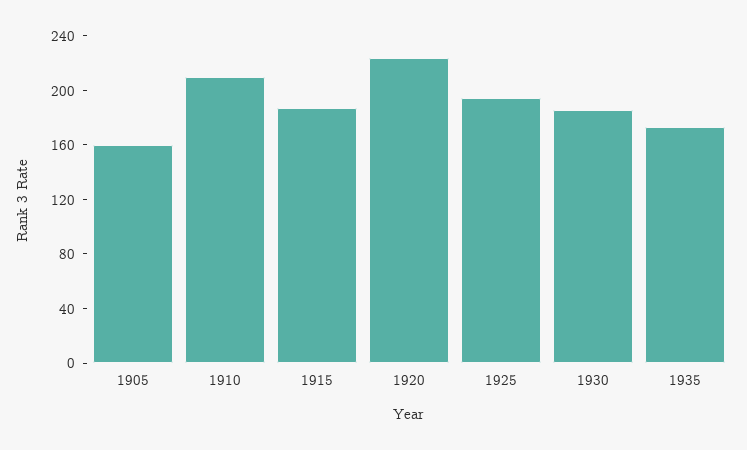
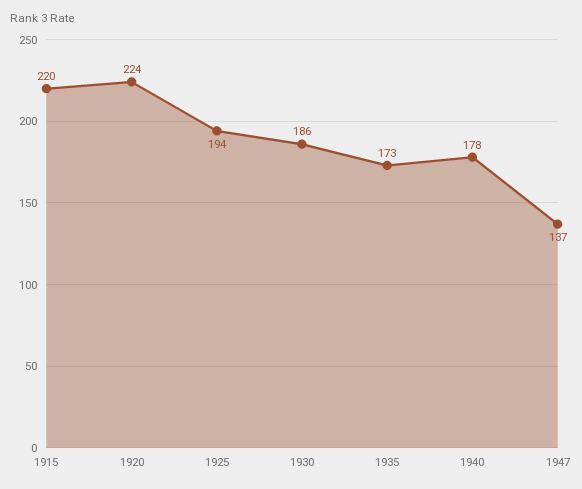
1905: 160 -> none
1910: 210 -> none
1915: 190 -> 220
1940: none -> 178
1947: none -> 137

